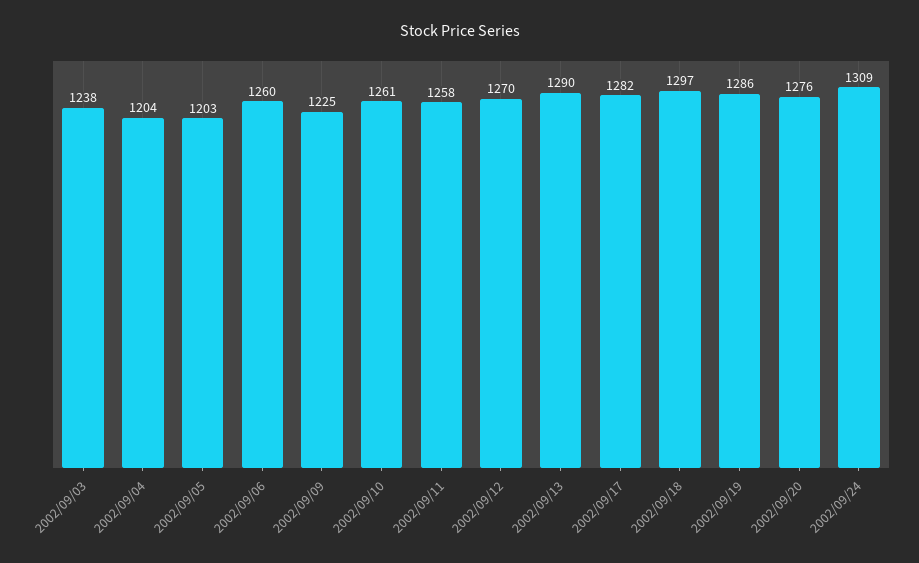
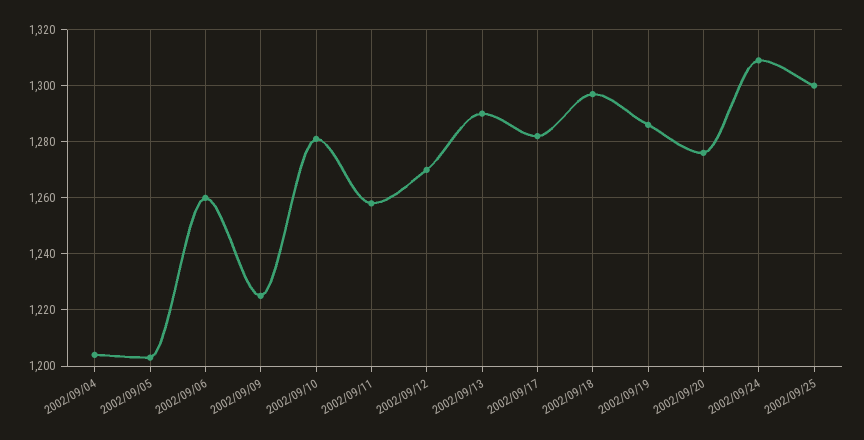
2002/09/03: 1238 -> none
2002/09/10: 1261 -> 1280
2002/09/25: none -> 1300

